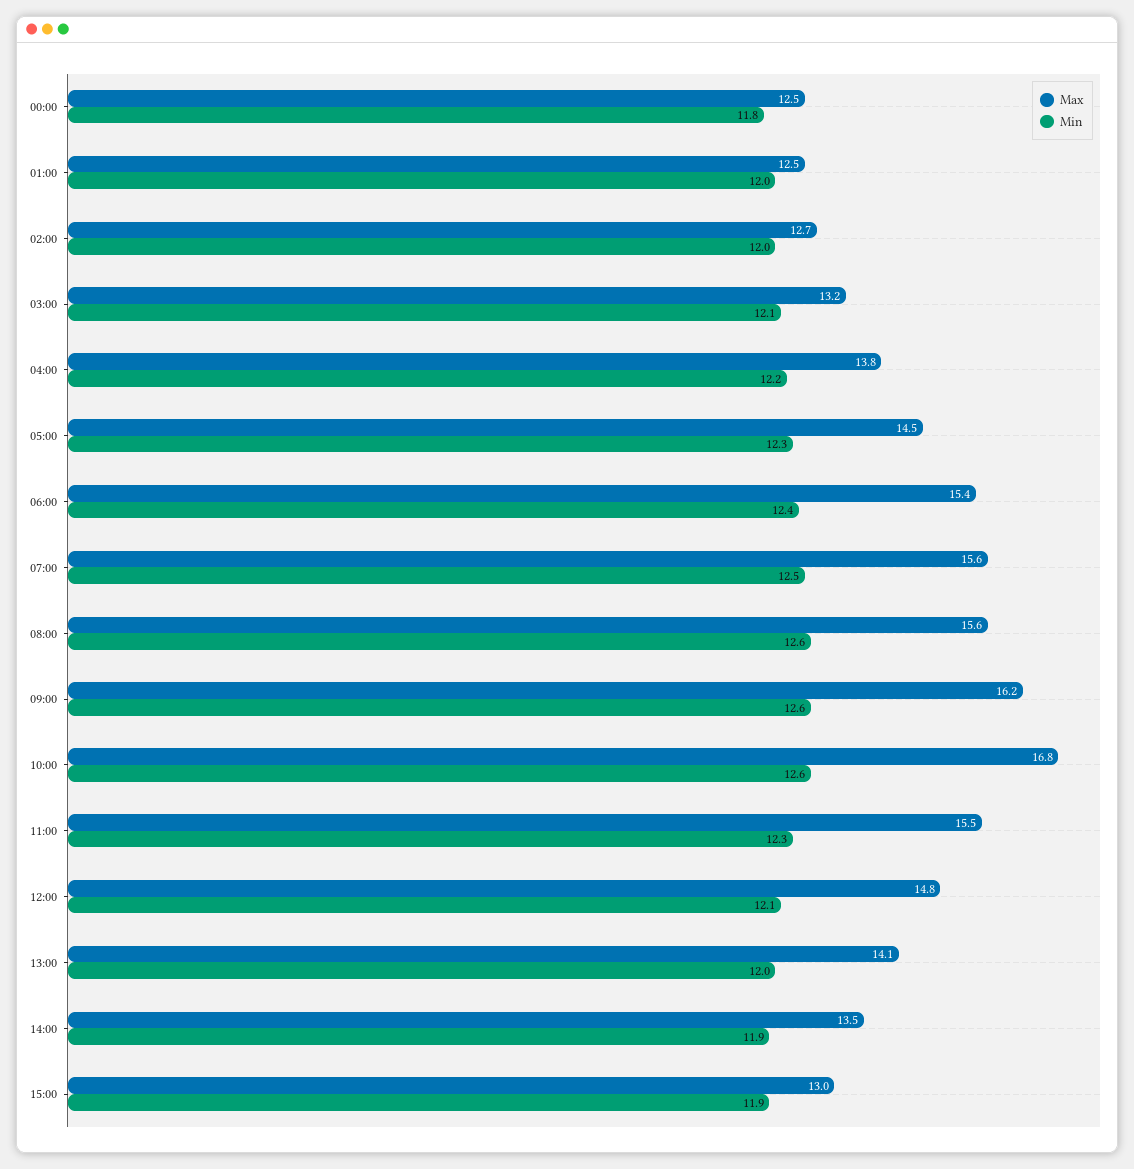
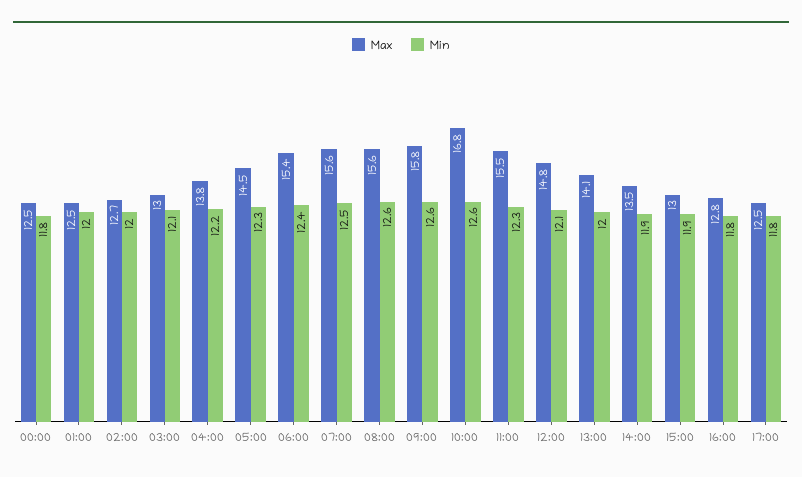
Max, 03:00: 13.2 -> 13
Max, 09:00: 16.2 -> 15.8
Max, 16:00: none -> 12.8
Min, 16:00: none -> 11.8
Max, 17:00: none -> 12.5
Min, 17:00: none -> 11.8

